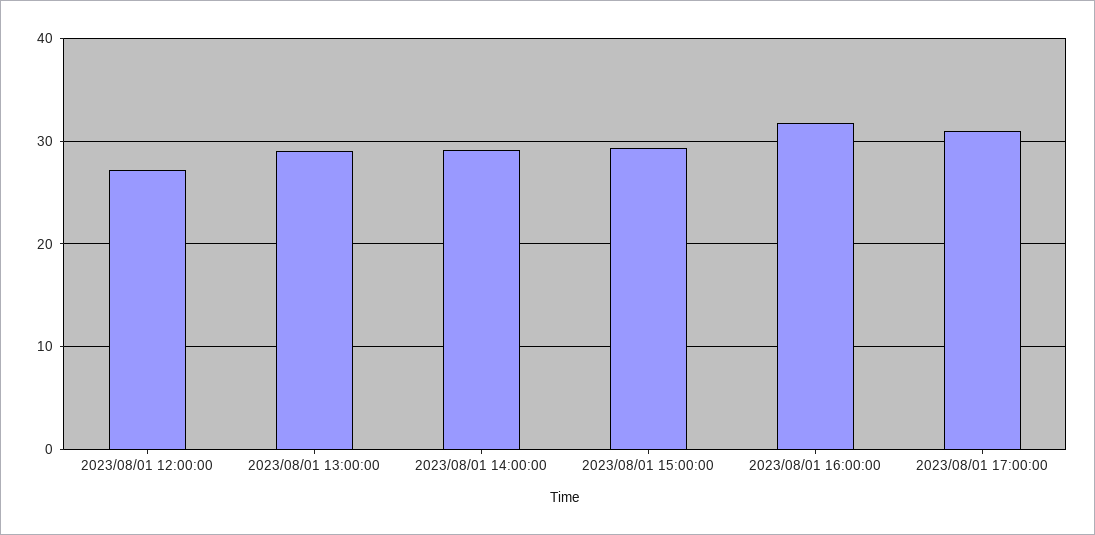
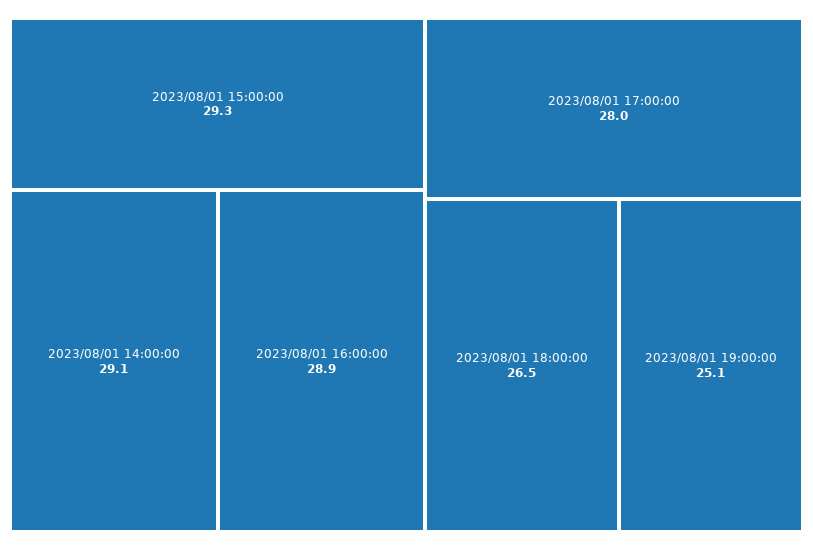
2023/08/01 12:00:00: 27 -> none
2023/08/01 13:00:00: 29 -> none
2023/08/01 16:00:00: 32 -> 28.9
2023/08/01 17:00:00: 31 -> 28
2023/08/01 18:00:00: none -> 26.5
2023/08/01 19:00:00: none -> 25.1

